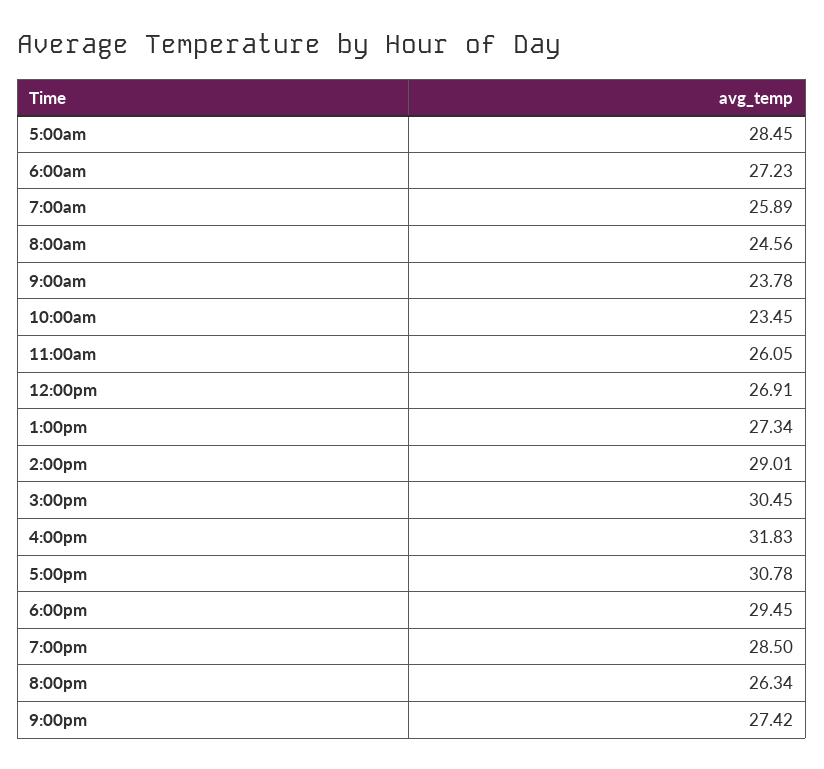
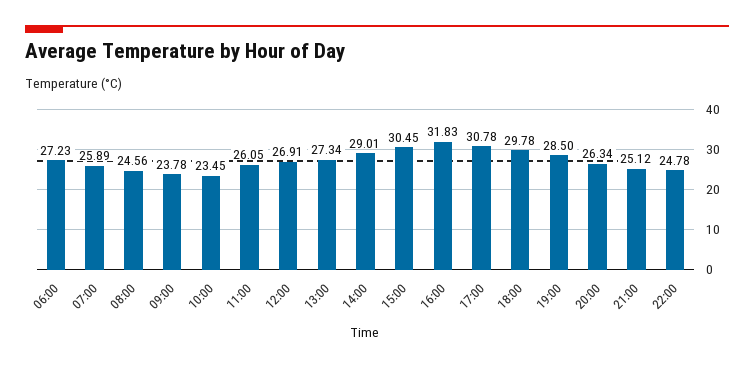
5:00am: 28.45 -> none
6:00pm: 29.45 -> 29.78
9:00pm: 27.42 -> 25.12
22:00: none -> 24.78

